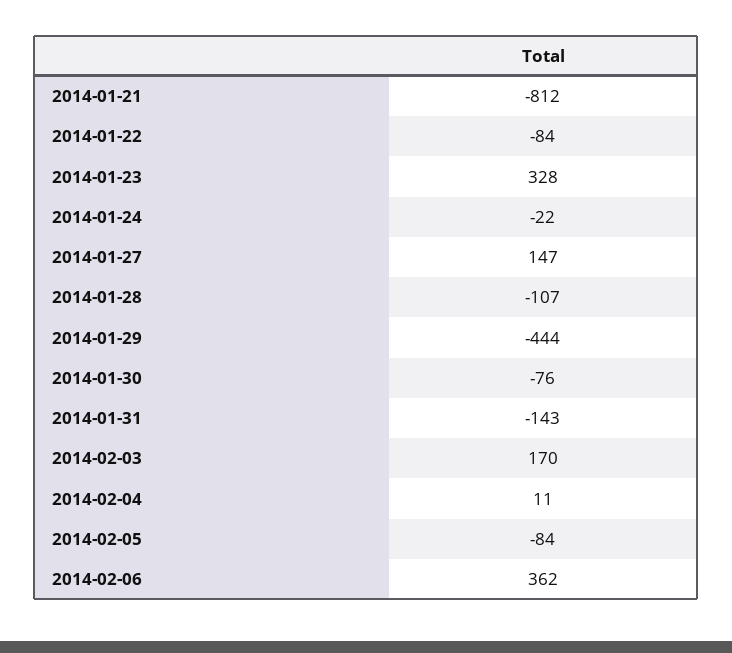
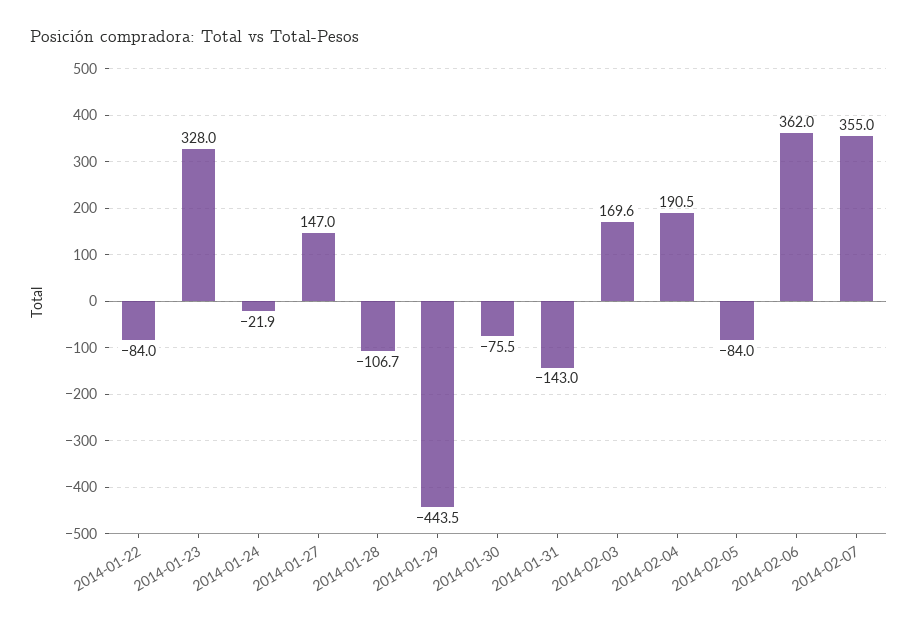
2014-01-21: -812 -> none
2014-02-04: 11 -> 190.5
2014-02-07: none -> 355

